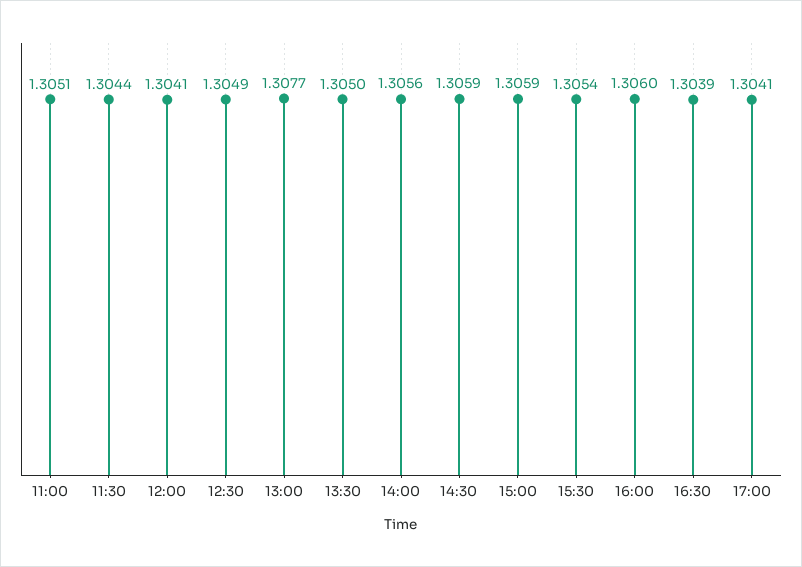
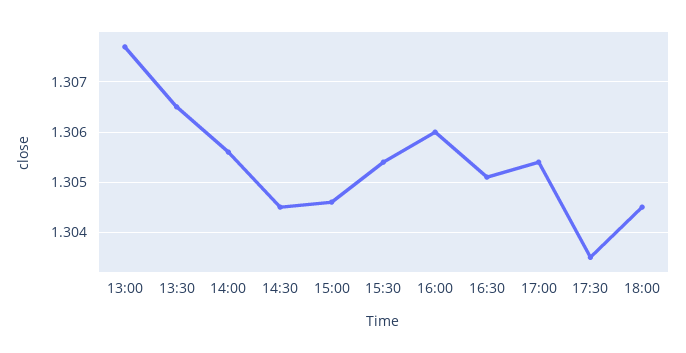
11:00: 1.3051 -> none
11:30: 1.3044 -> none
12:00: 1.3041 -> none
12:30: 1.3049 -> none
13:30: 1.305 -> 1.3065
14:30: 1.3059 -> 1.3045
15:00: 1.3059 -> 1.3045
16:30: 1.3039 -> 1.305
17:00: 1.3041 -> 1.3055
17:30: none -> 1.3035
18:00: none -> 1.3045

